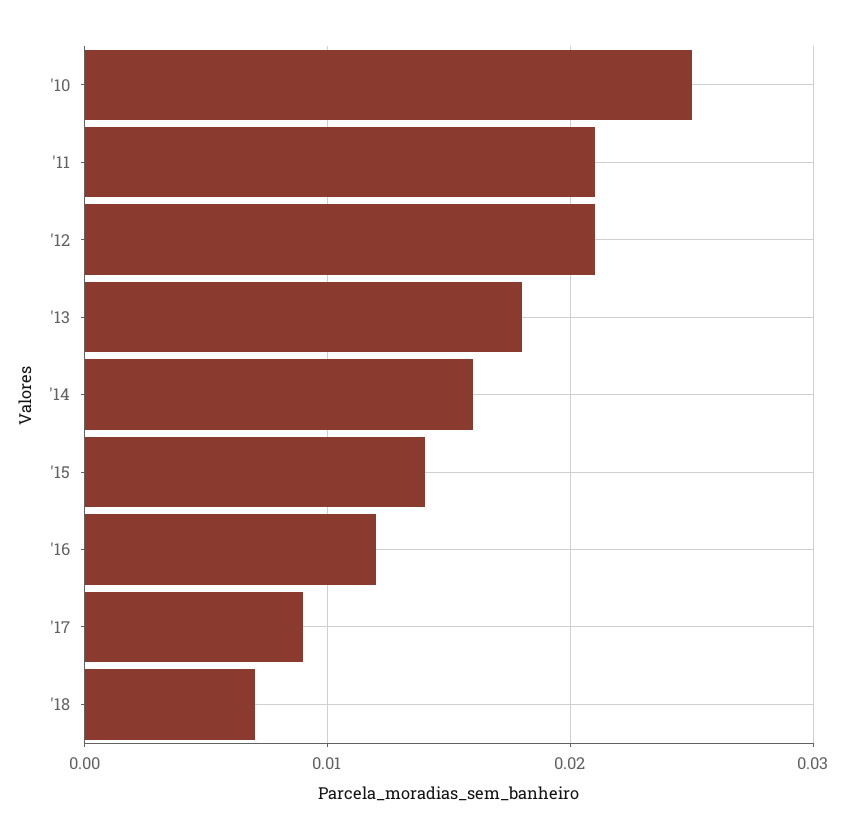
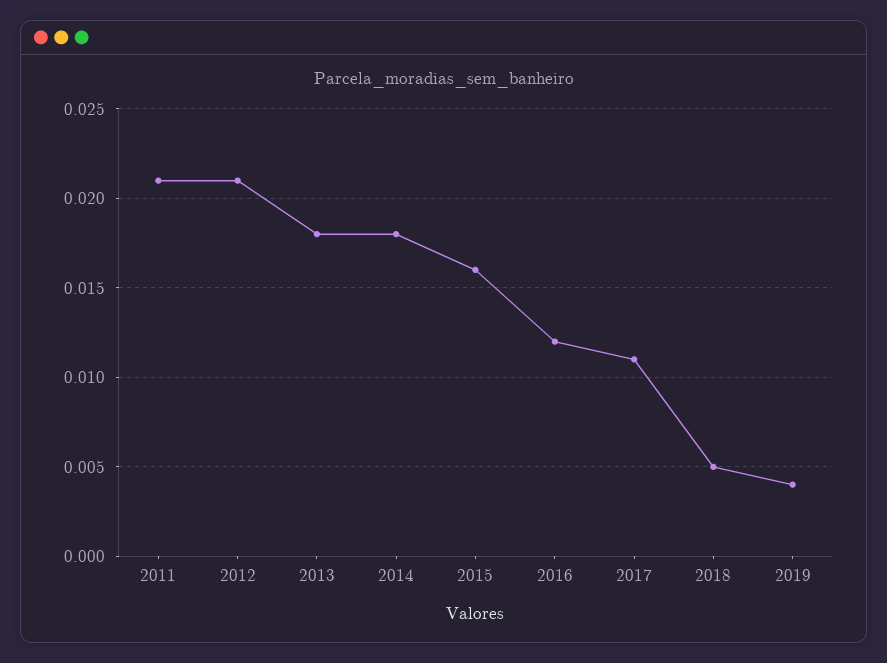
'10: 0.025 -> none
'14: 0.016 -> 0.018
'15: 0.014 -> 0.016
'17: 0.009 -> 0.011
'18: 0.007 -> 0.005
2019: none -> 0.004

